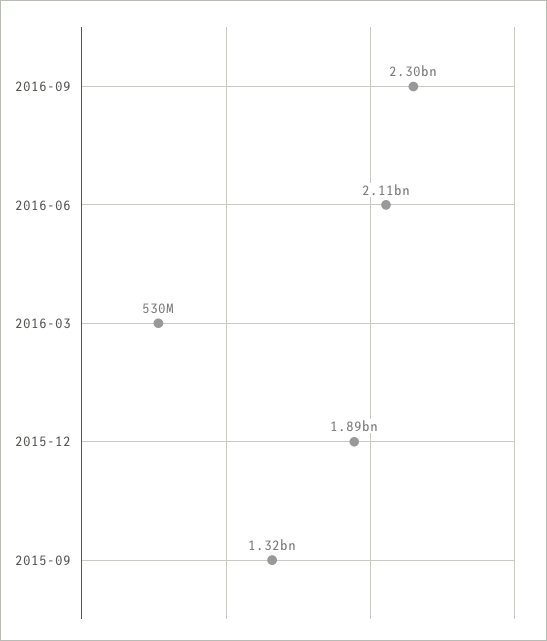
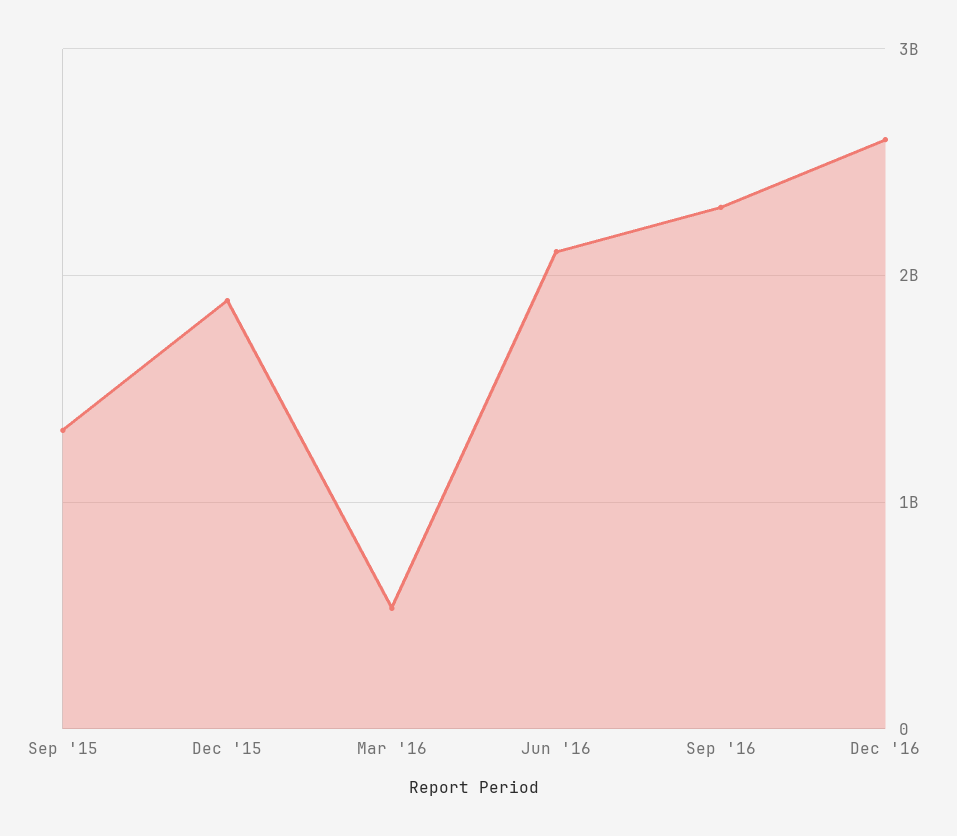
Dec '16: none -> 2600000000

